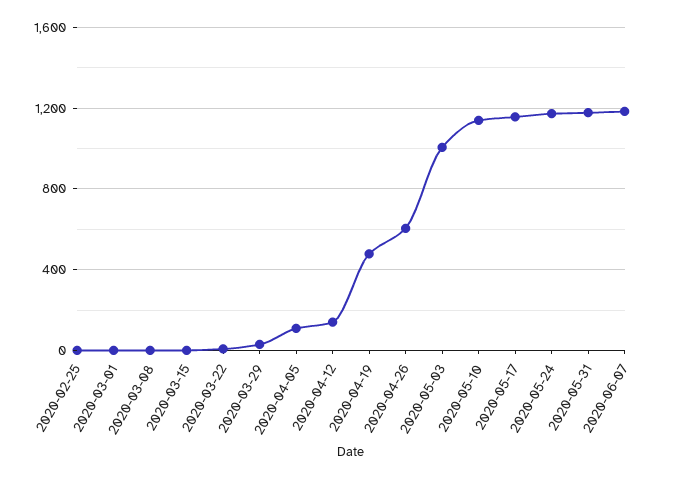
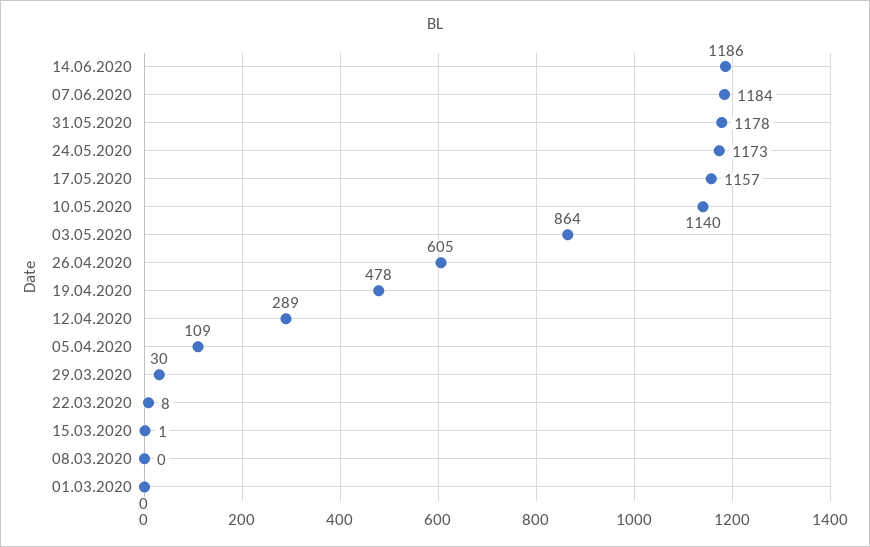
2020-02-25: 0 -> none
2020-04-12: 150 -> 289
2020-05-03: 1000 -> 864
14.06.2020: none -> 1186

